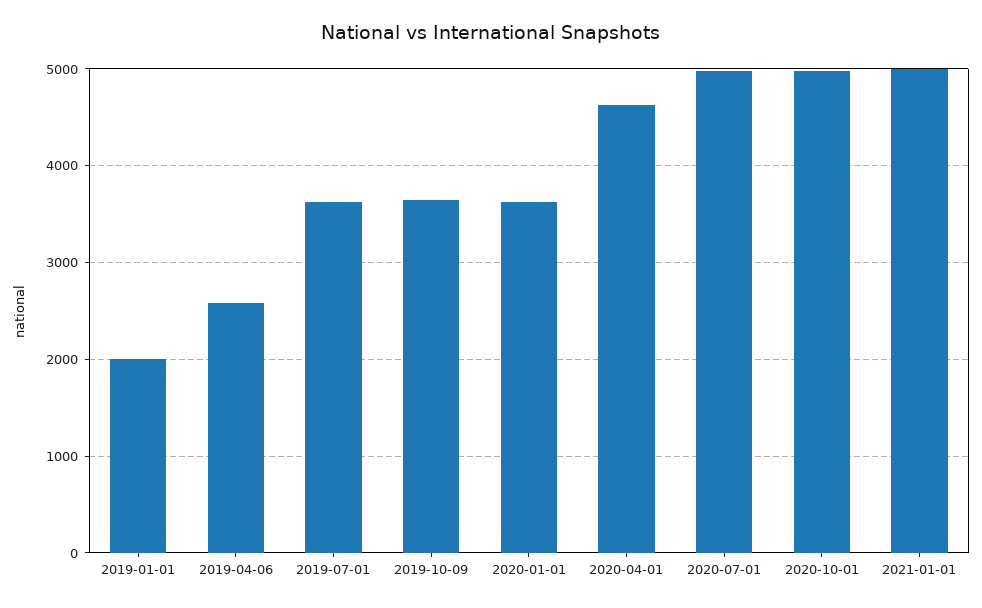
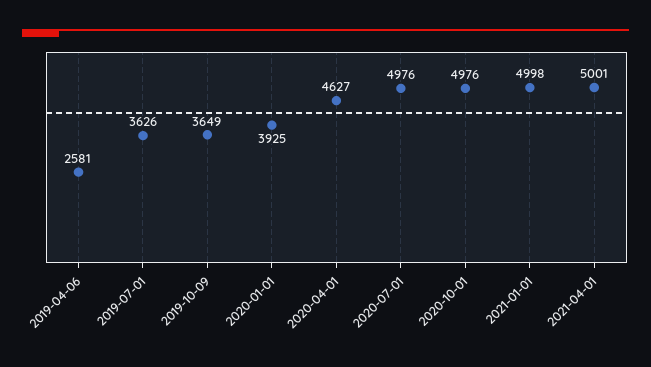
2019-01-01: 2000 -> none
2020-01-01: 3600 -> 3925
2021-04-01: none -> 5001

